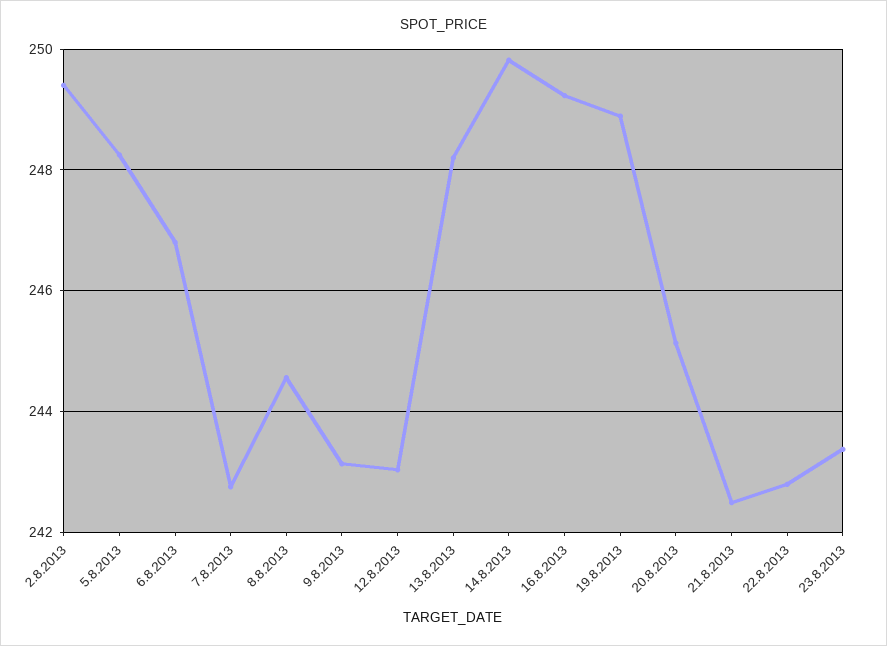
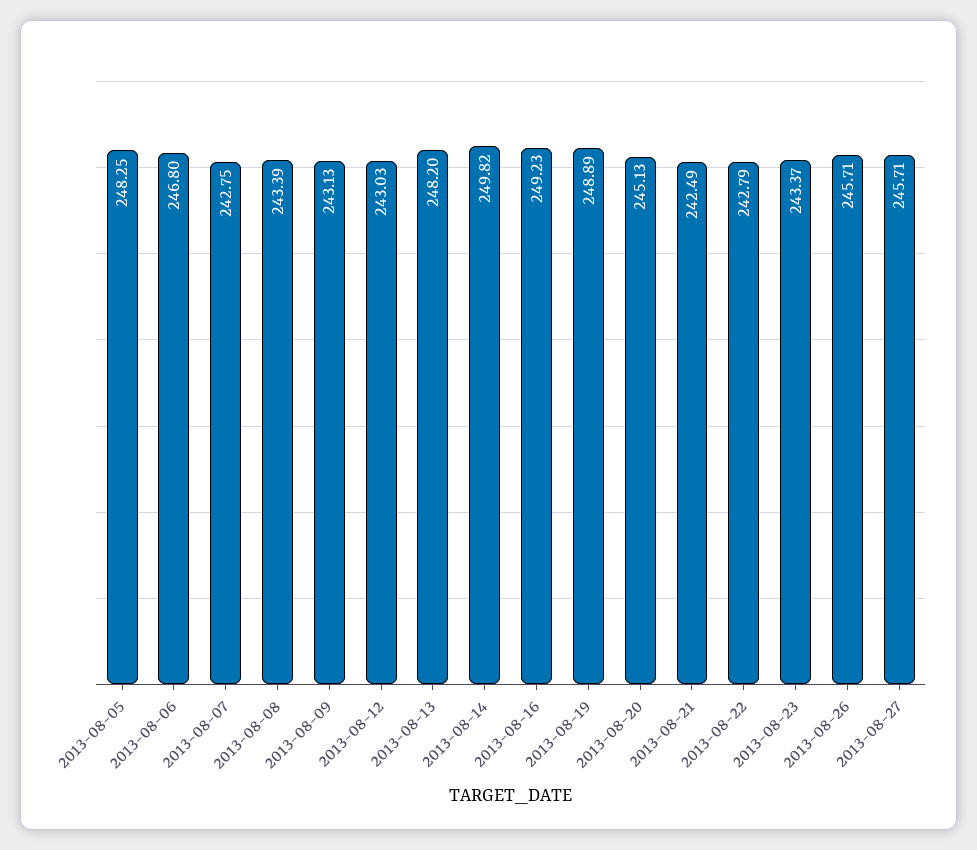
2.8.2013: 249.4 -> none
8.8.2013: 244.6 -> 243.39
2013-08-26: none -> 245.71
2013-08-27: none -> 245.71

